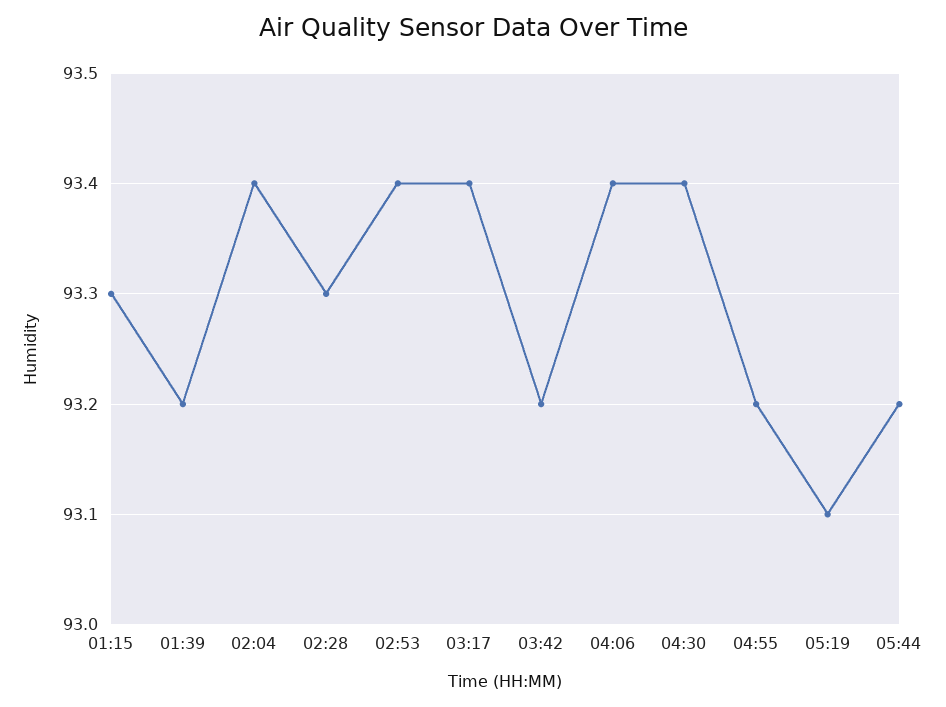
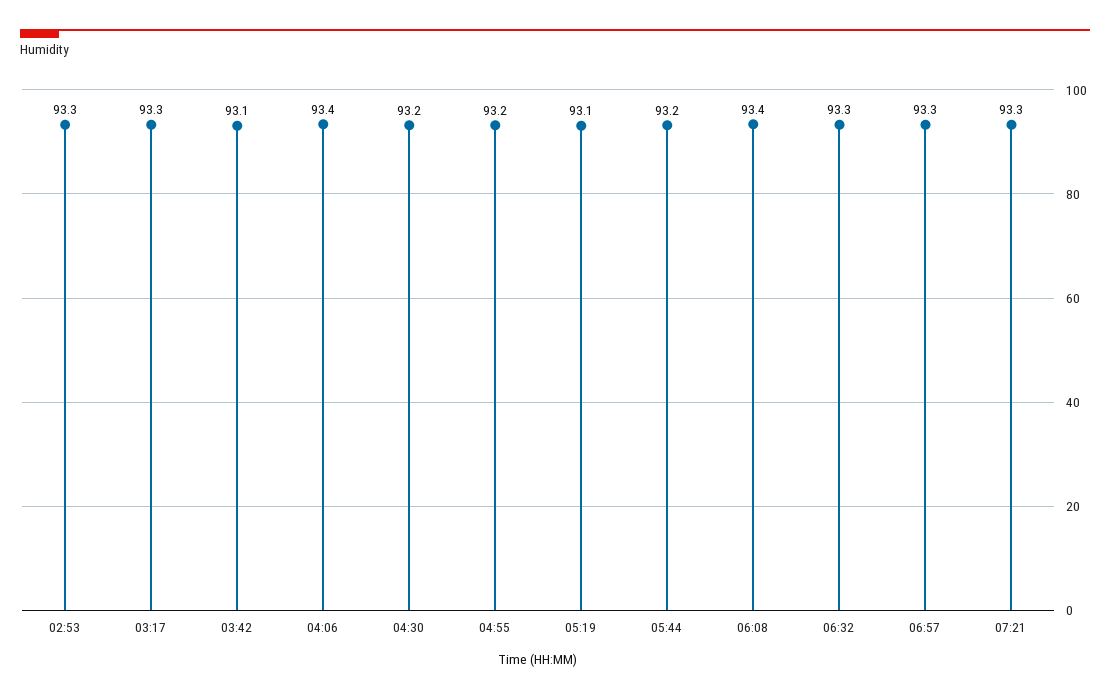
01:15: 93.3 -> none
01:39: 93.2 -> none
02:04: 93.4 -> none
02:28: 93.3 -> none
02:53: 93.4 -> 93.3
03:17: 93.4 -> 93.3
03:42: 93.2 -> 93.1
04:30: 93.4 -> 93.2
06:08: none -> 93.4
06:32: none -> 93.3
06:57: none -> 93.3
07:21: none -> 93.3

